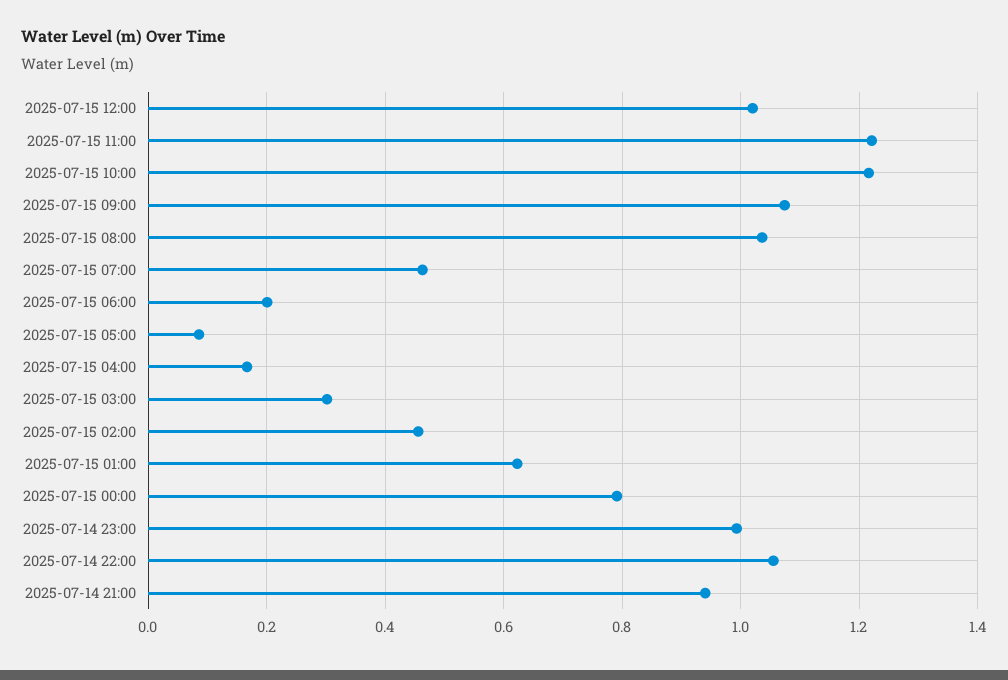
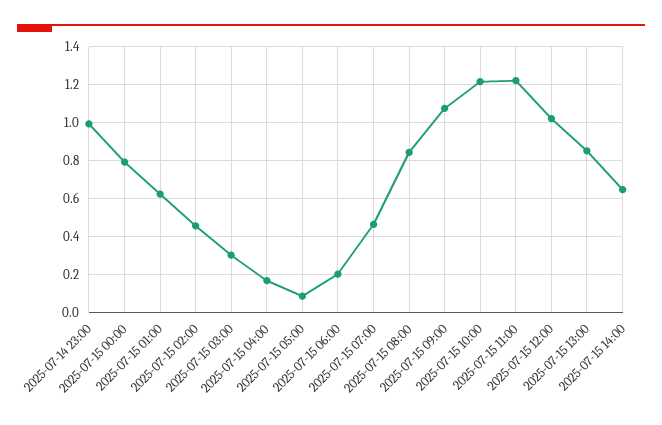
2025-07-15 08:00: 1.04 -> 0.85
2025-07-14 22:00: 1.06 -> none
2025-07-14 21:00: 0.94 -> none
2025-07-15 13:00: none -> 0.85
2025-07-15 14:00: none -> 0.65

